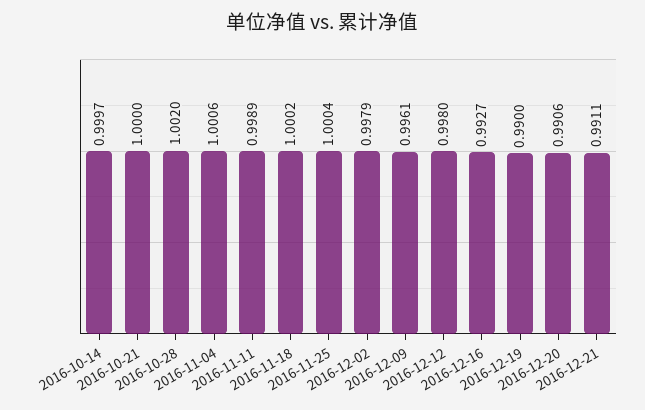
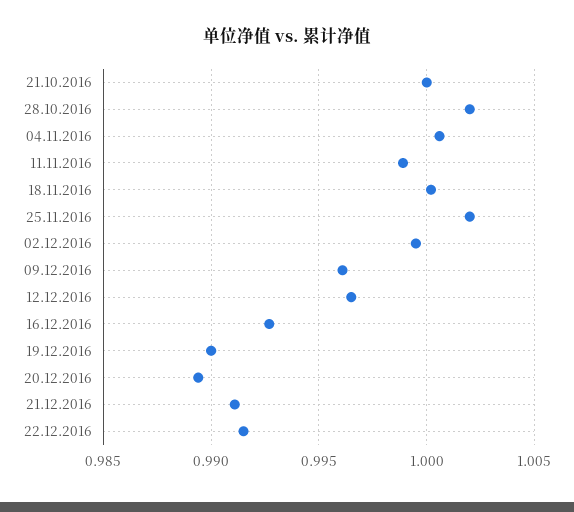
2016-10-14: 0.9997 -> none
2016-11-25: 1.0004 -> 1.002
2016-12-02: 0.9979 -> 0.9995
2016-12-12: 0.998 -> 0.9965
2016-12-20: 0.9906 -> 0.9895
22.12.2016: none -> 0.9915

